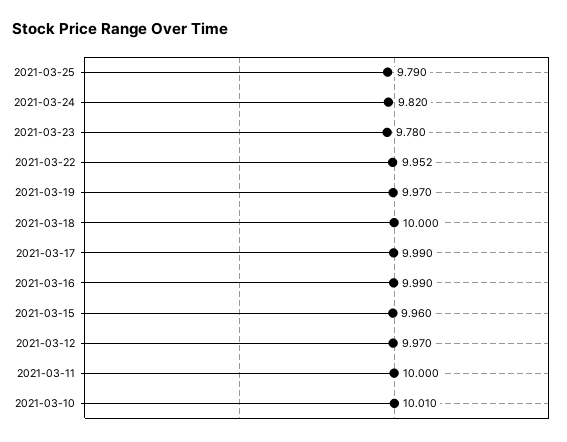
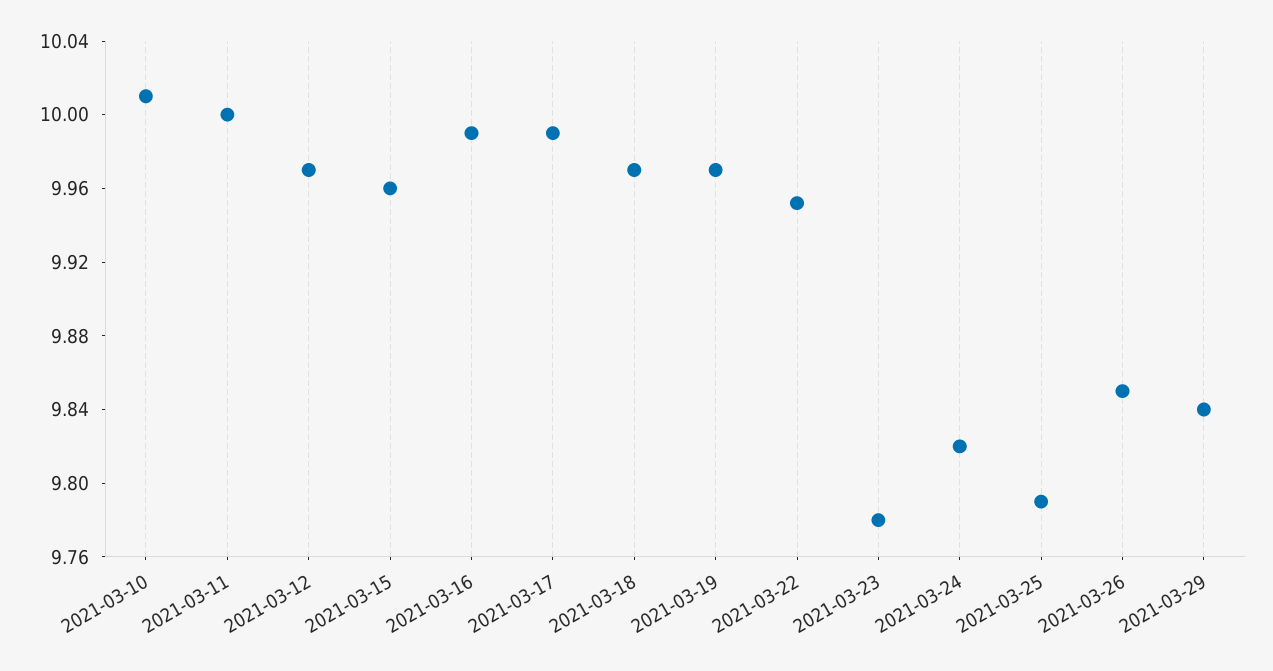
2021-03-18: 10 -> 9.97
2021-03-26: none -> 9.85
2021-03-29: none -> 9.84

